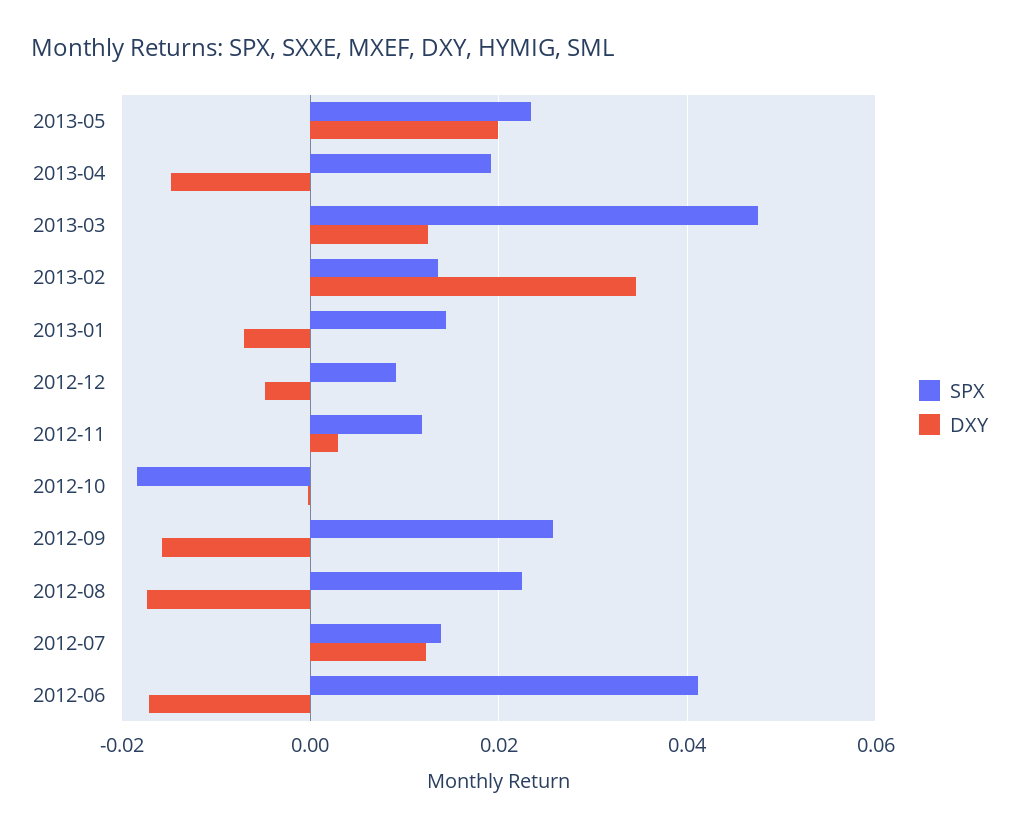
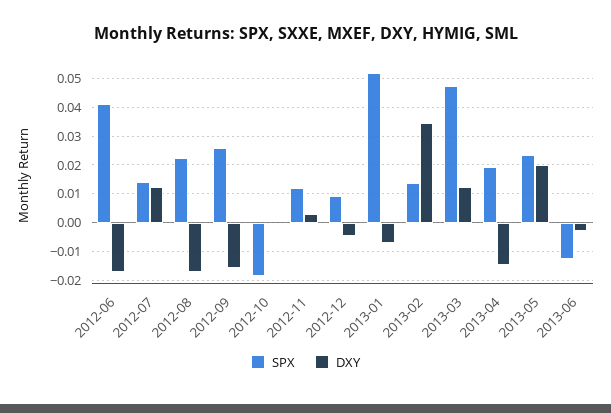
SPX, 2013-01: 0.014 -> 0.0525
SPX, 2013-06: none -> -0.0125
DXY, 2013-06: none -> -0.0025

